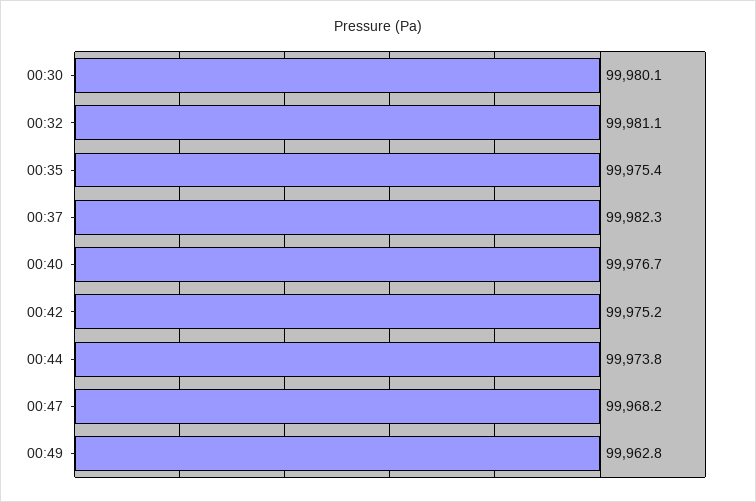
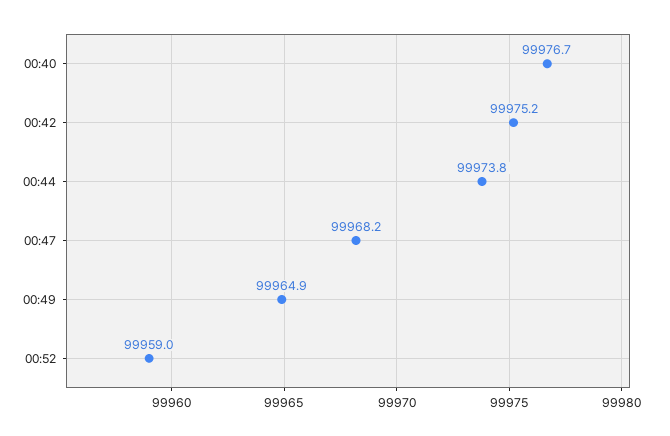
00:30: 99980.1 -> none
00:32: 99981.1 -> none
00:35: 99975.4 -> none
00:37: 99982.3 -> none
00:49: 99962.8 -> 99964.9
00:52: none -> 99959

